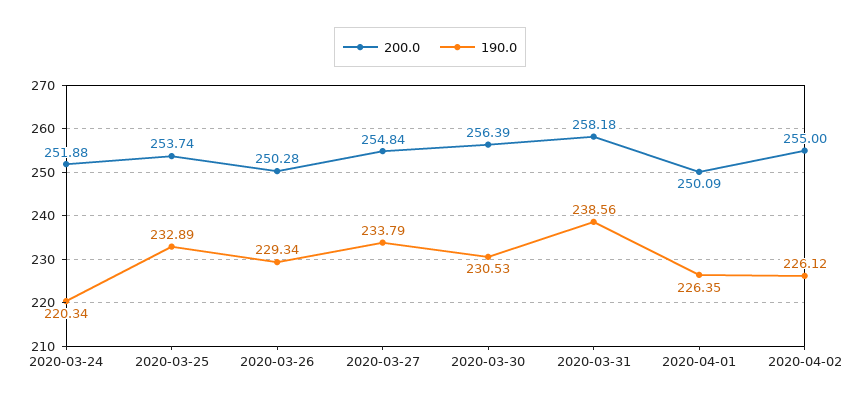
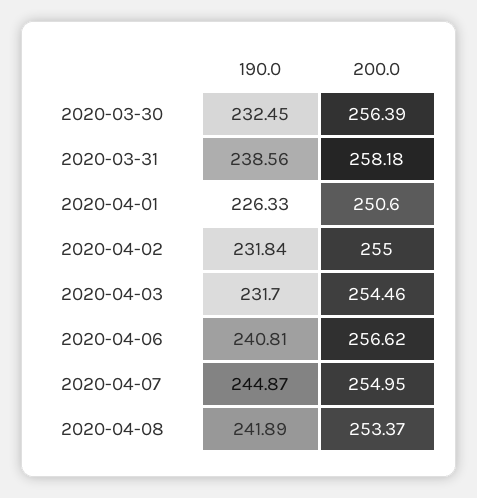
200.0, 2020-03-24: 251.88 -> none
190.0, 2020-03-24: 220.34 -> none
200.0, 2020-03-25: 253.74 -> none
190.0, 2020-03-25: 232.89 -> none
200.0, 2020-03-26: 250.28 -> none
190.0, 2020-03-26: 229.34 -> none
200.0, 2020-03-27: 254.84 -> none
190.0, 2020-03-27: 233.79 -> none
190.0, 2020-03-30: 230.53 -> 232.45
200.0, 2020-04-01: 250.09 -> 250.6
190.0, 2020-04-01: 226.35 -> 226.33
190.0, 2020-04-02: 226.12 -> 231.84
190.0, 2020-04-03: none -> 231.7
200.0, 2020-04-03: none -> 254.46
190.0, 2020-04-06: none -> 240.81
200.0, 2020-04-06: none -> 256.62
190.0, 2020-04-07: none -> 244.87
200.0, 2020-04-07: none -> 254.95
190.0, 2020-04-08: none -> 241.89
200.0, 2020-04-08: none -> 253.37

